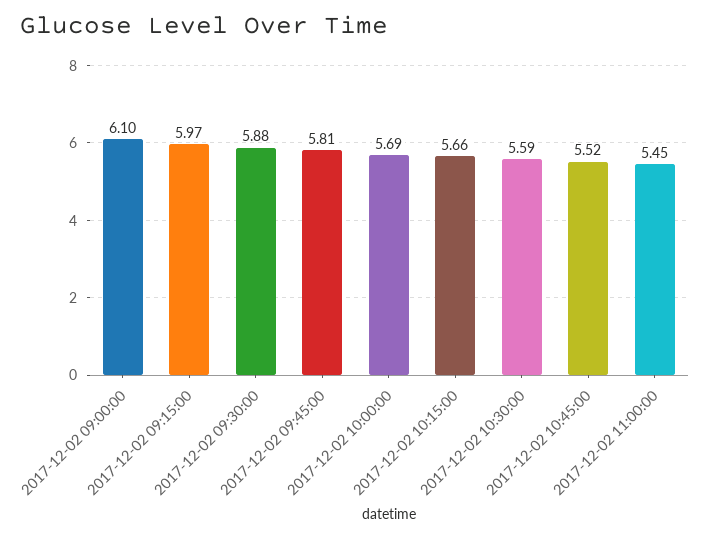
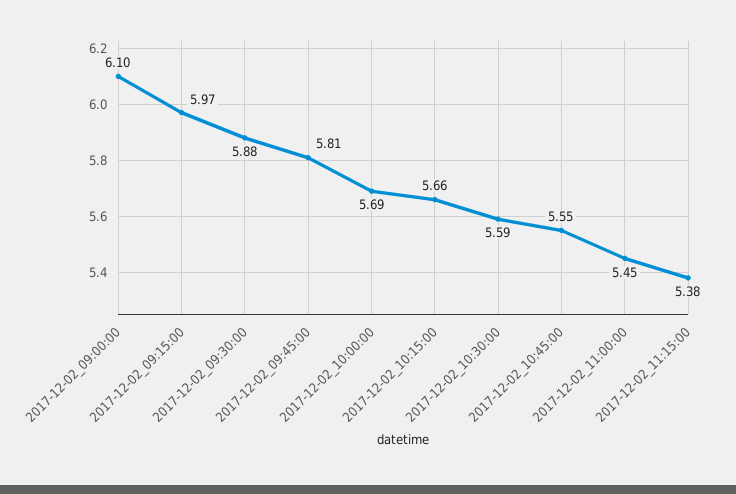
2017-12-02 10:45:00: 5.52 -> 5.55
2017-12-02_11:15:00: none -> 5.38

